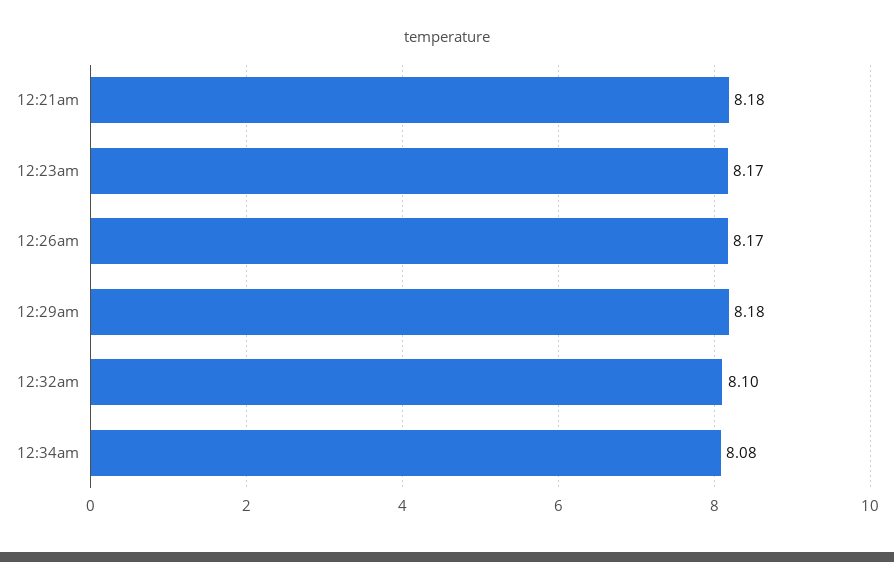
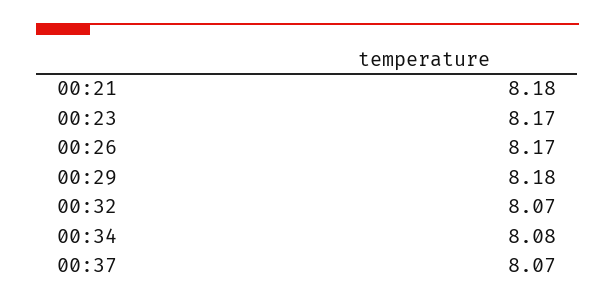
12:32am: 8.1 -> 8.07
00:37: none -> 8.07

